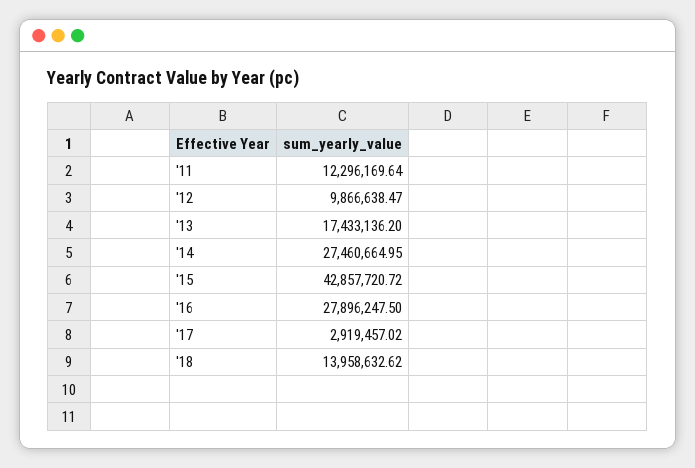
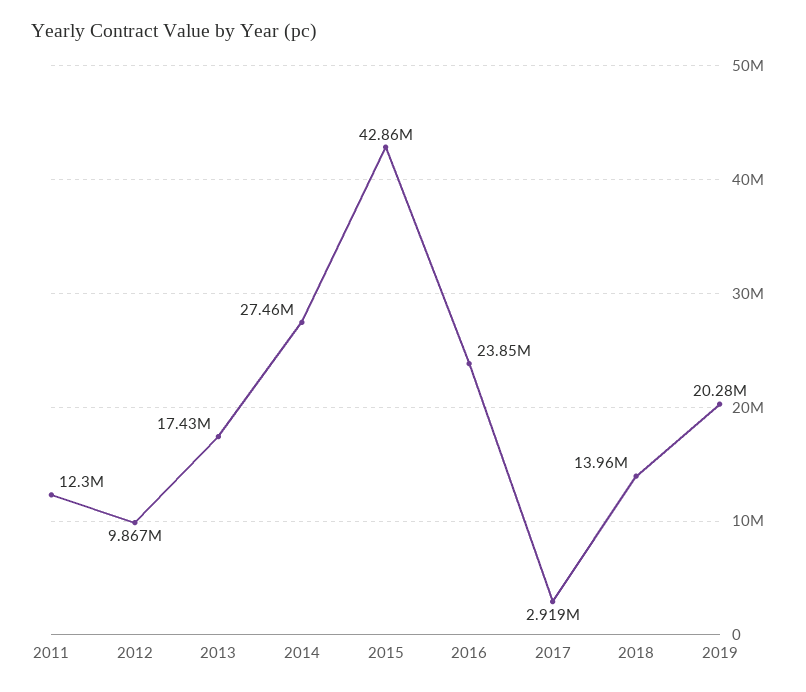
'16: 27896247.5 -> 23850000
2019: none -> 20280000

